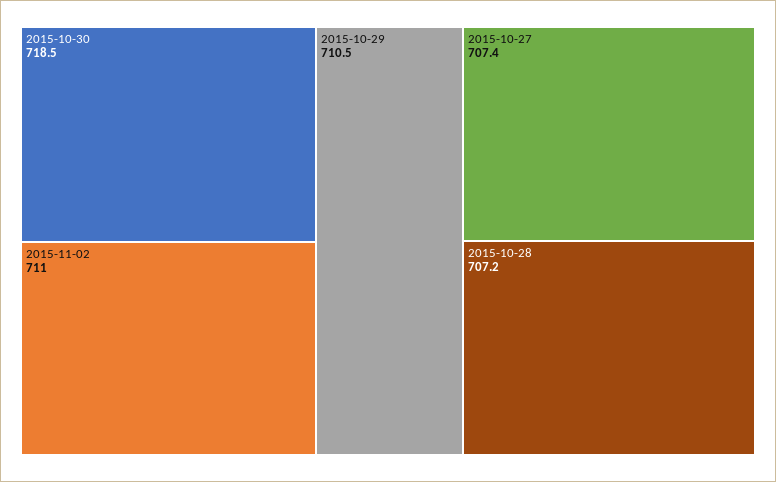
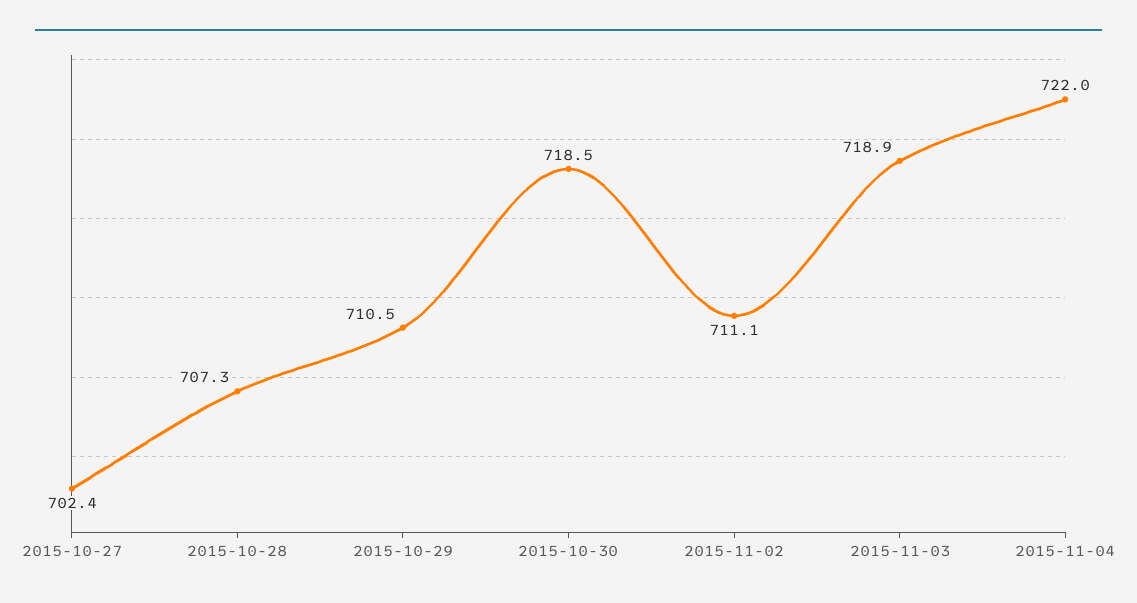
2015-11-02: 711 -> 711.1
2015-10-27: 707.4 -> 702.4
2015-10-28: 707.2 -> 707.3
2015-11-03: none -> 718.9
2015-11-04: none -> 722

